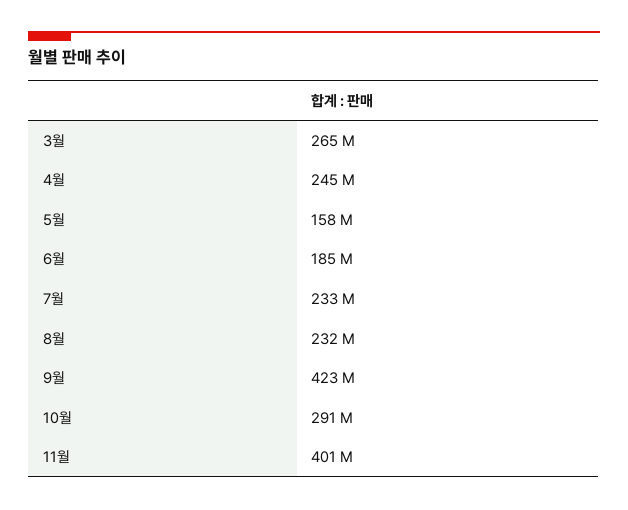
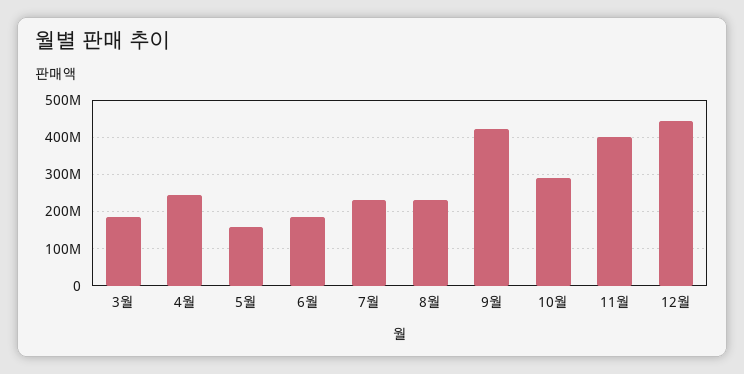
3월: 265000000 -> 180000000
12월: none -> 440000000

